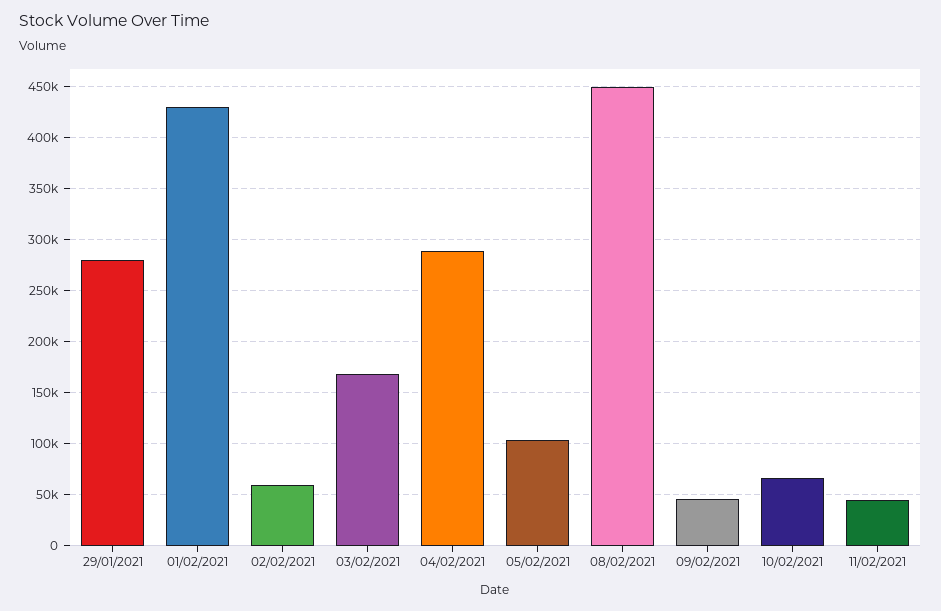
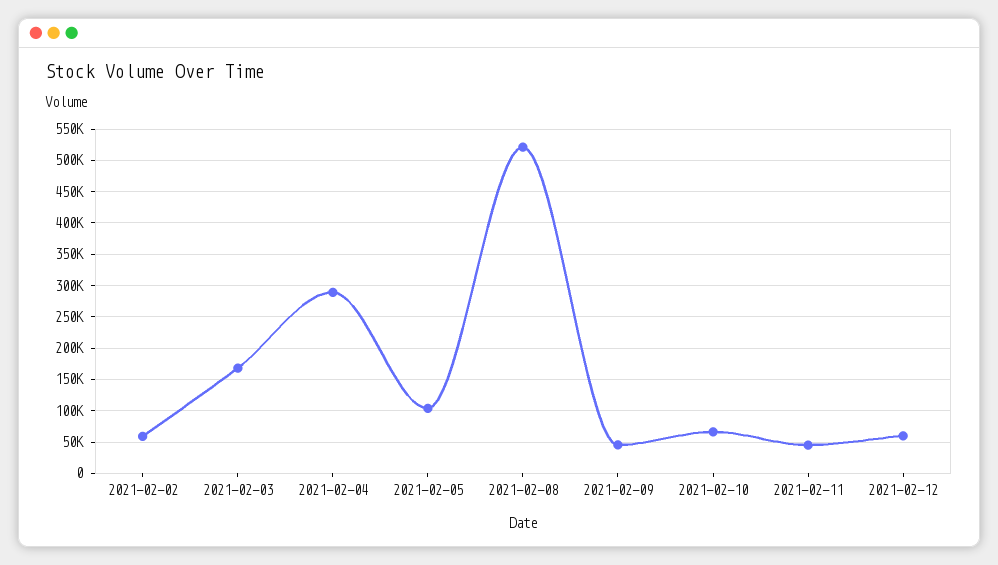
29/01/2021: 280000 -> none
01/02/2021: 430000 -> none
08/02/2021: 450000 -> 520000
2021-02-12: none -> 60000

